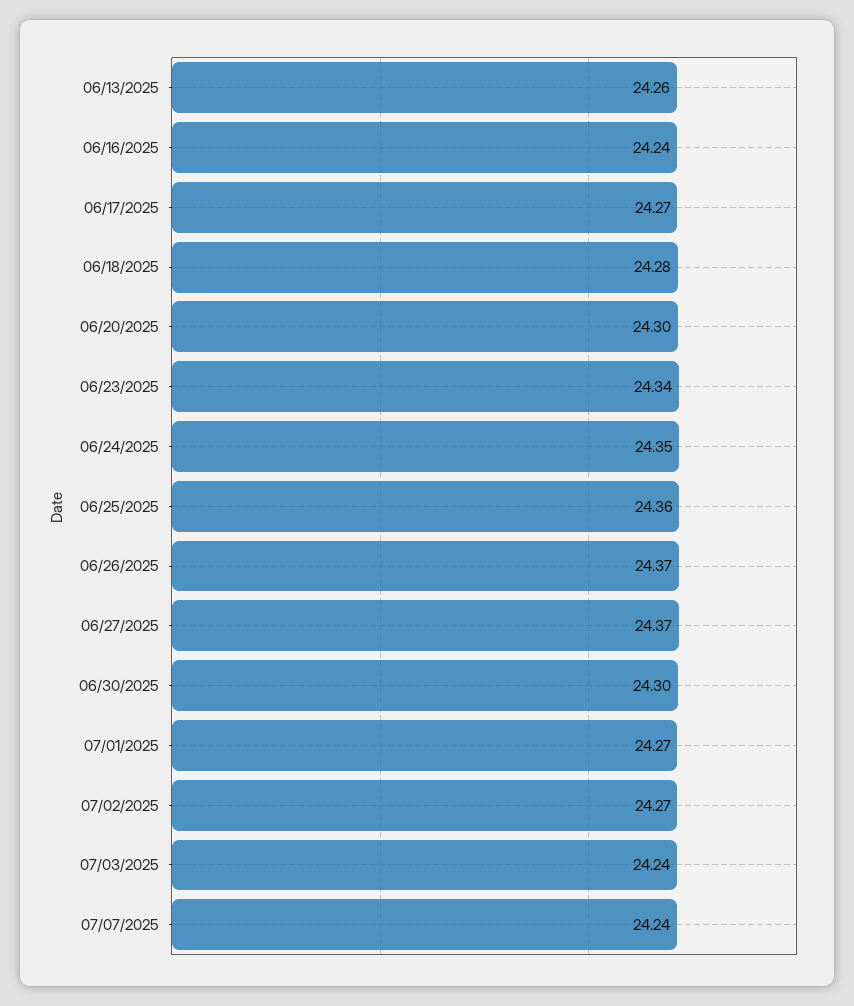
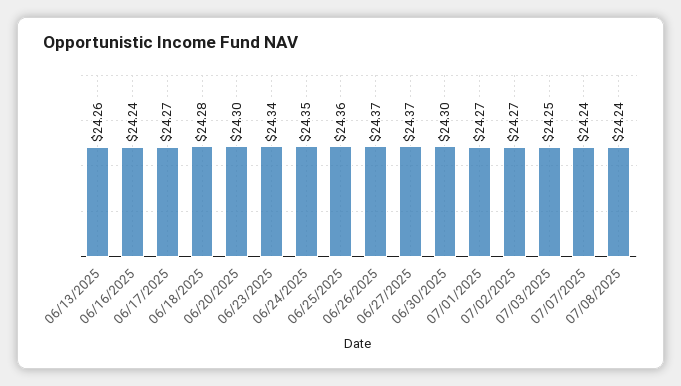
07/03/2025: 24.24 -> 24.25
07/08/2025: none -> 24.24

